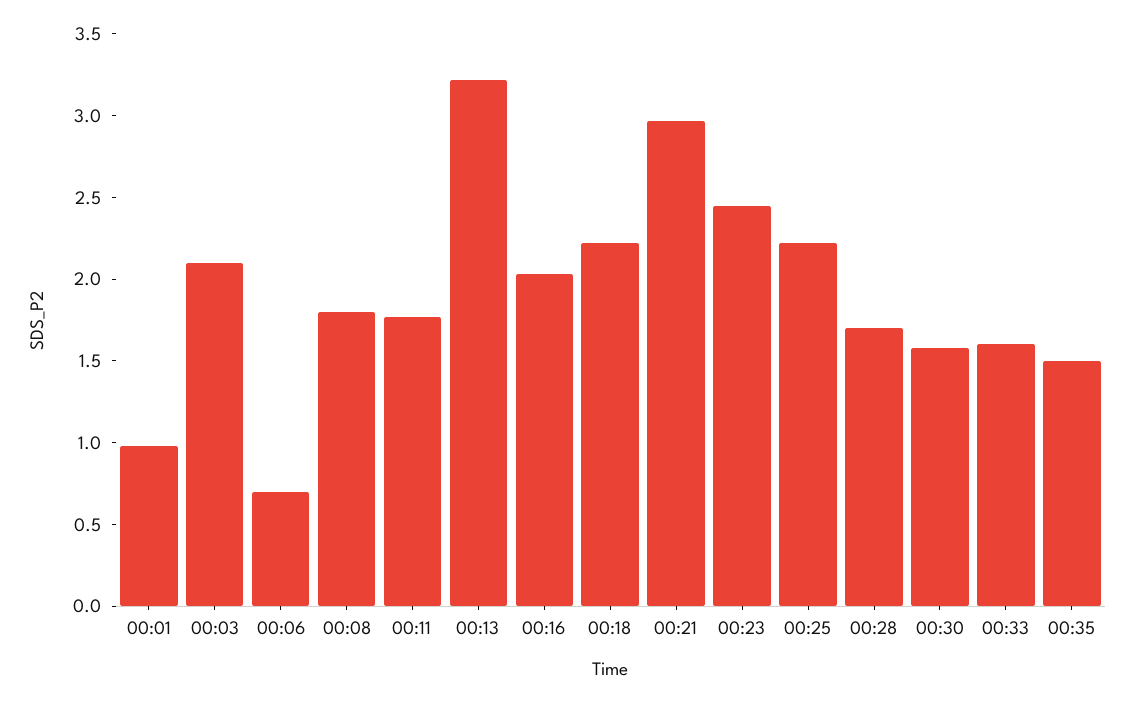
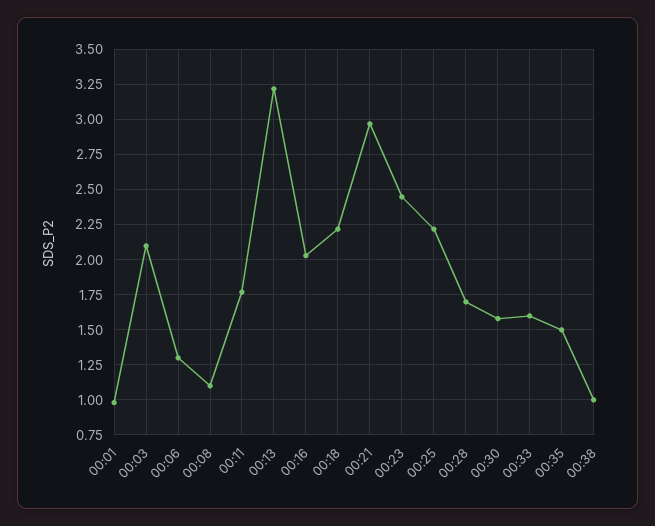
00:06: 0.7 -> 1.3
00:08: 1.8 -> 1.1
00:38: none -> 1

